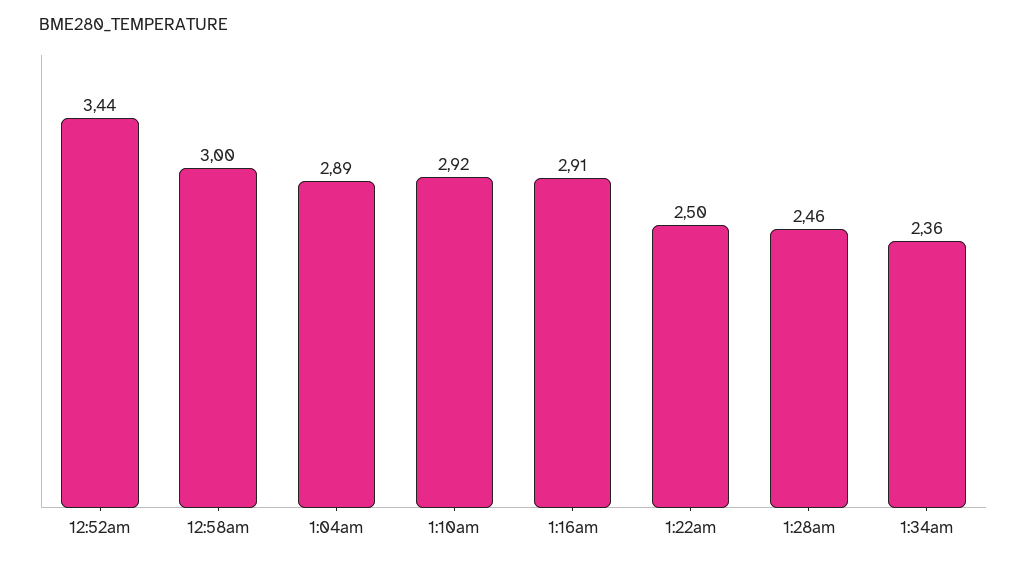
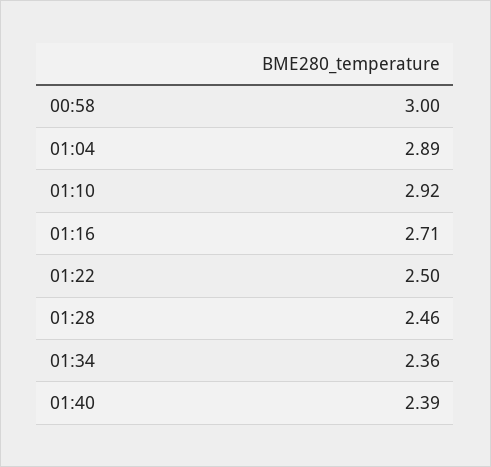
12:52am: 3.44 -> none
1:16am: 2.91 -> 2.71
01:40: none -> 2.39

